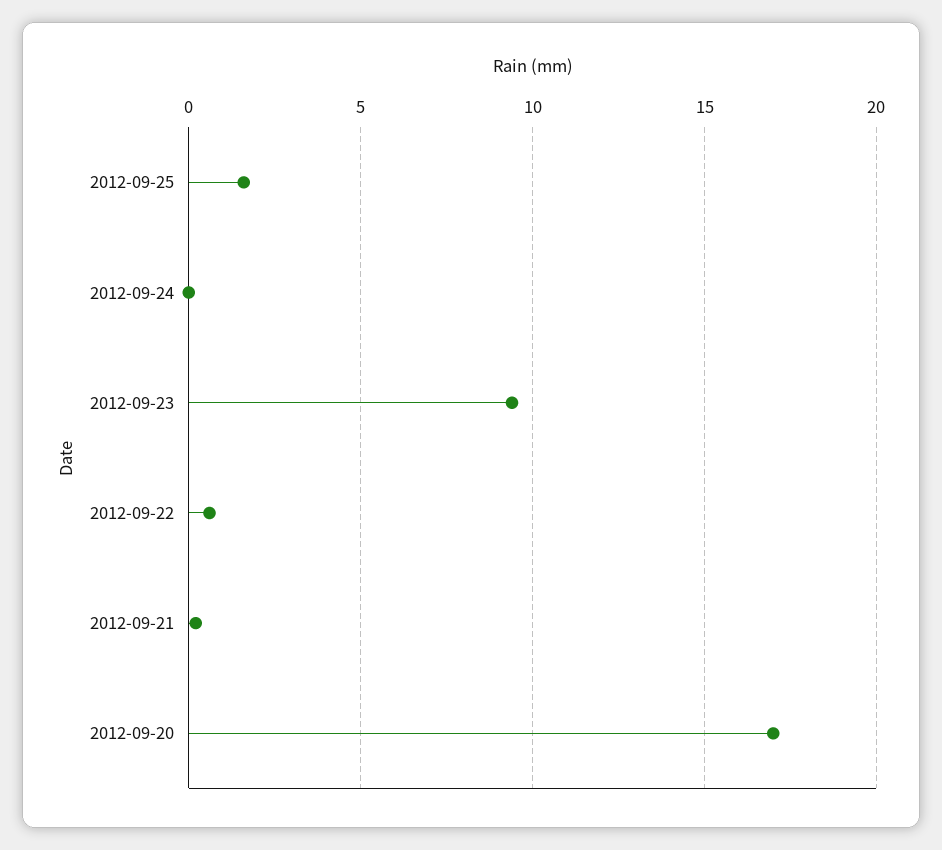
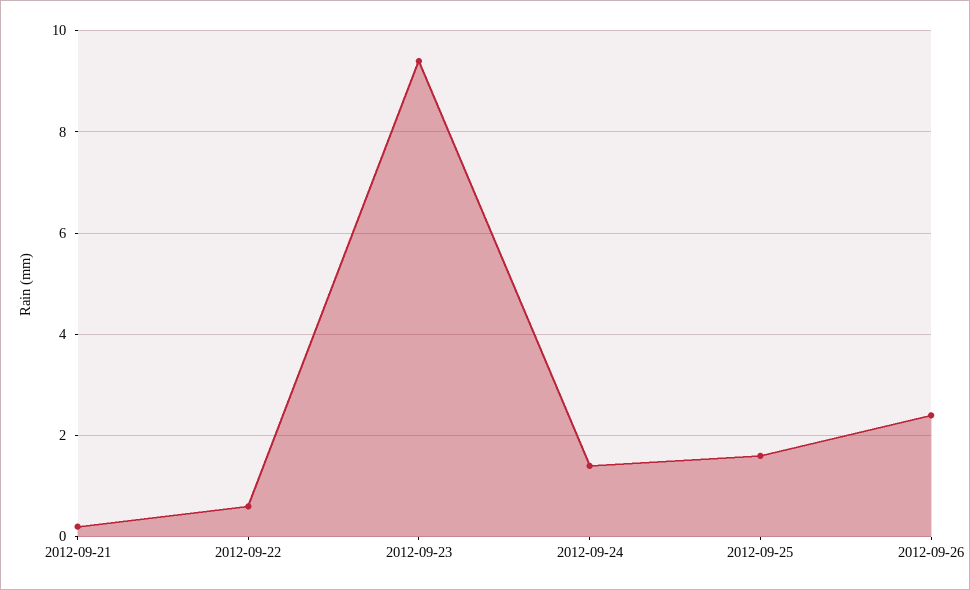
2012-09-24: 0 -> 1.5
2012-09-20: 17 -> none
2012-09-26: none -> 2.5

